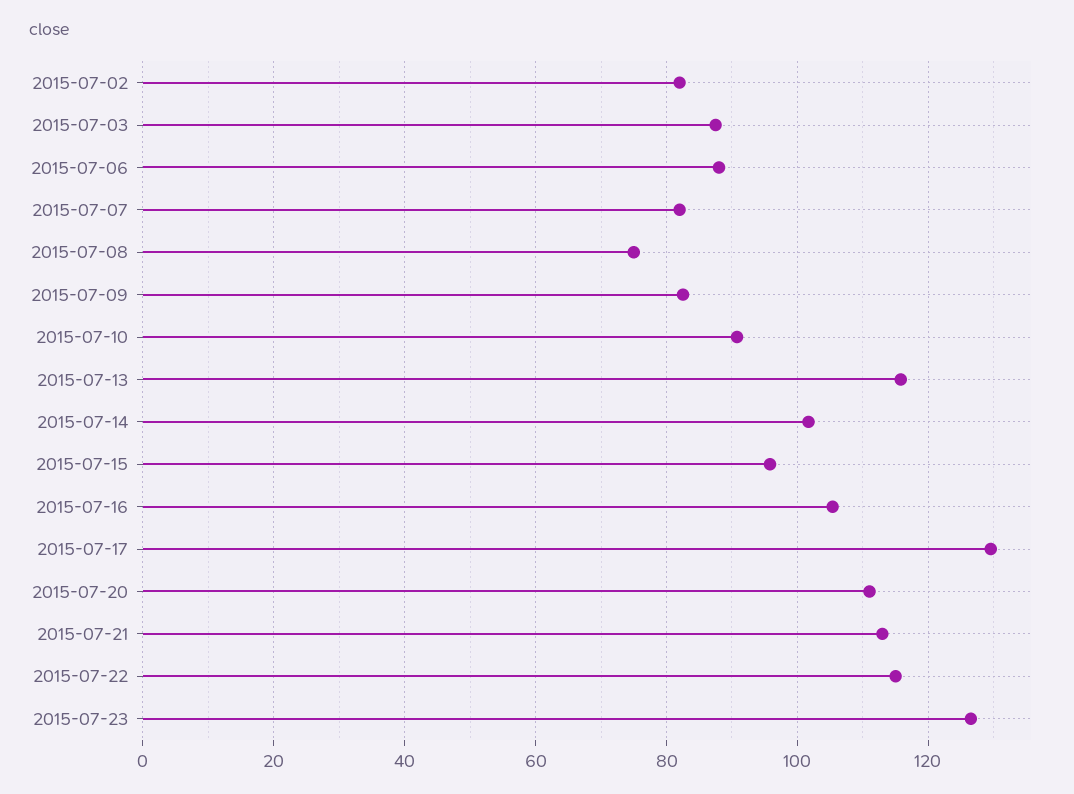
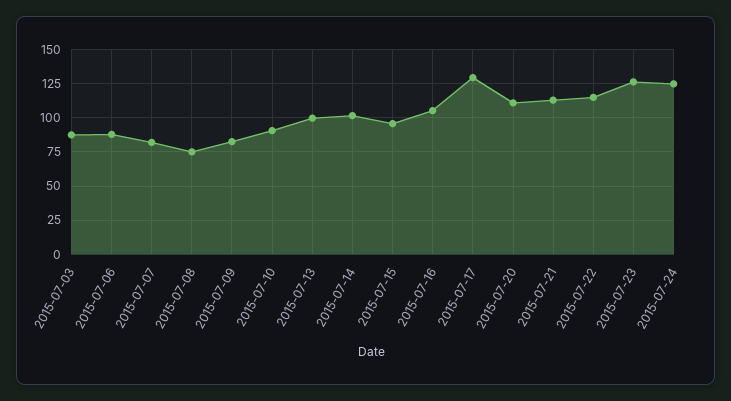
2015-07-02: 82 -> none
2015-07-13: 116 -> 100
2015-07-24: none -> 125

